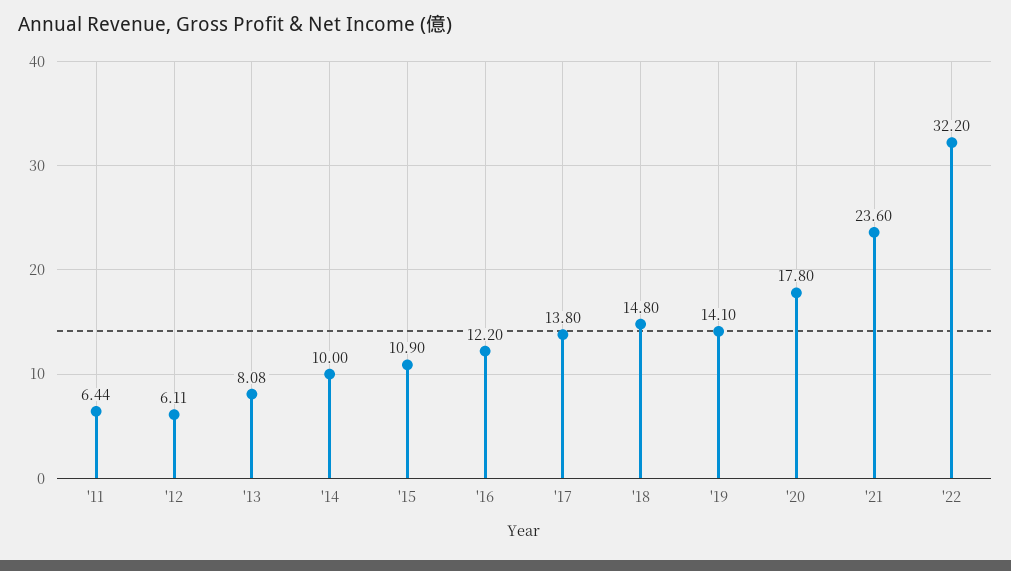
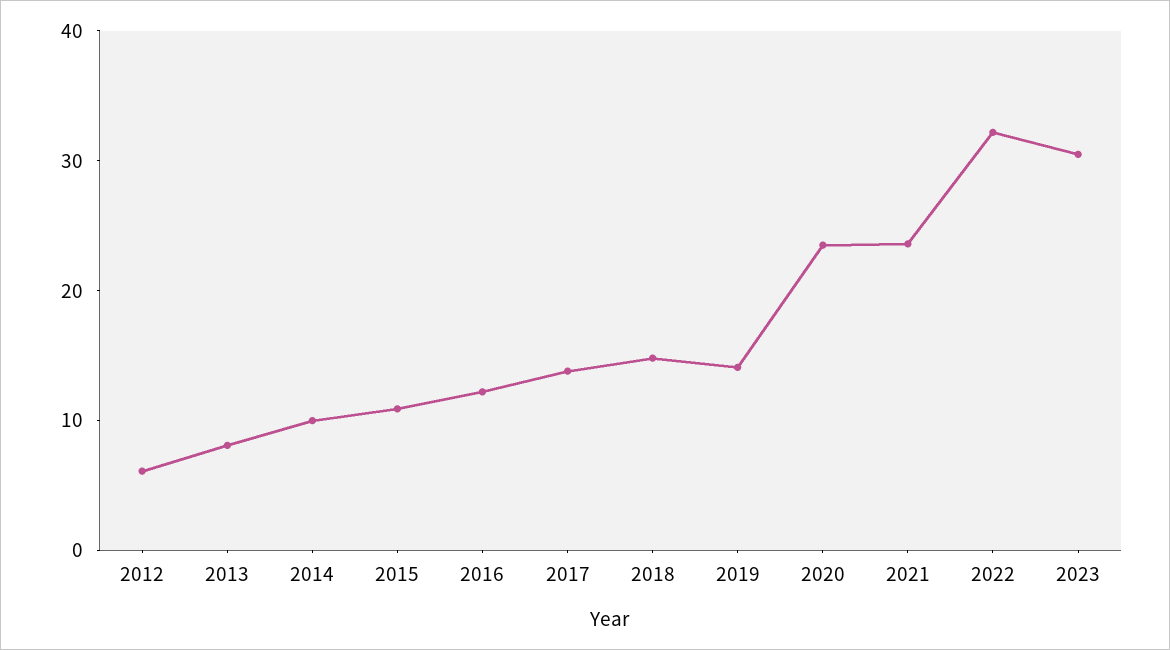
'11: 6.44 -> none
'20: 17.8 -> 24
2023: none -> 30

